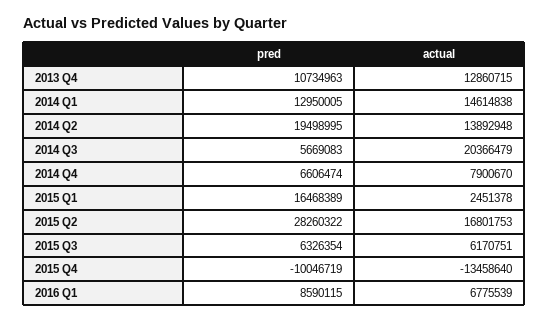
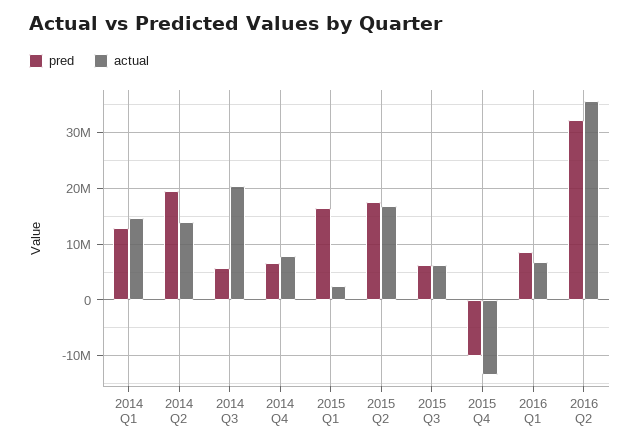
pred, 2013 Q4: 10734963 -> none
actual, 2013 Q4: 12860715 -> none
pred, 2015 Q2: 28260322 -> 18000000
pred, 2016 Q2: none -> 32000000
actual, 2016 Q2: none -> 36000000

